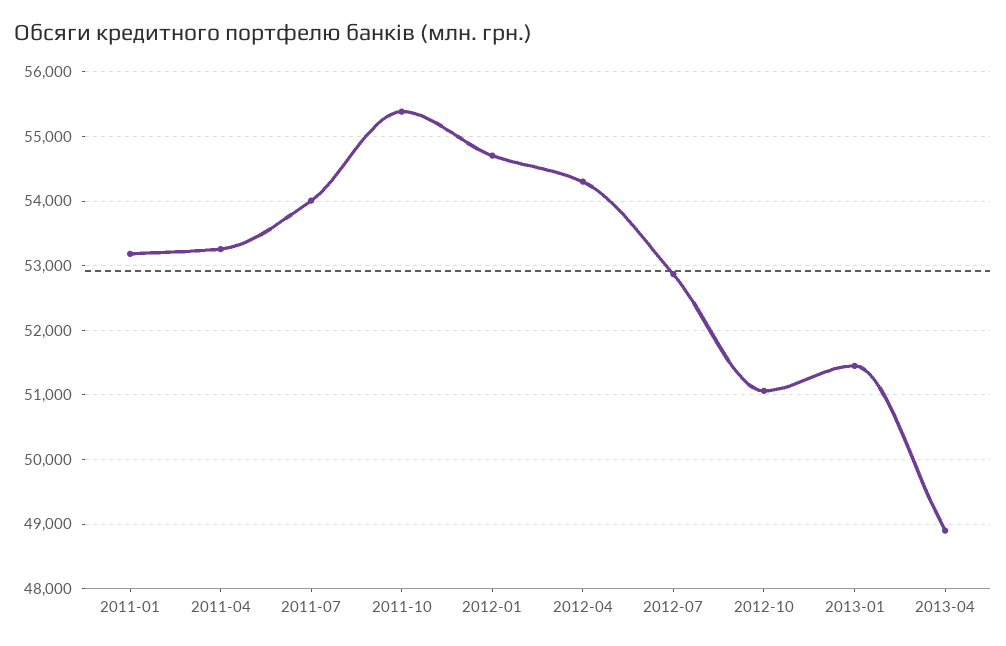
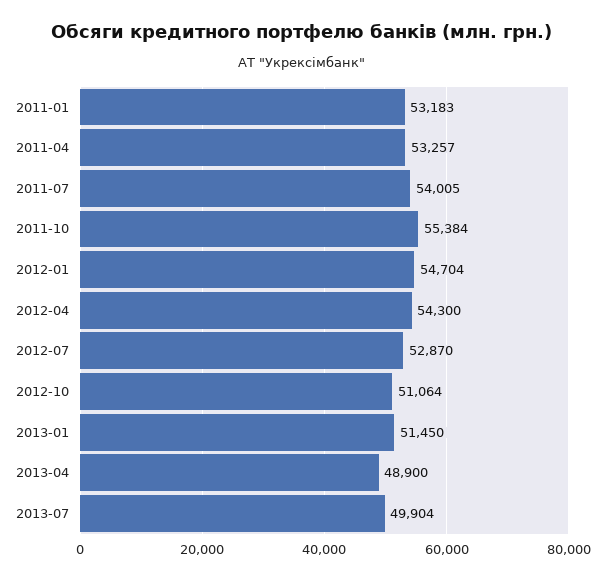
2013-07: none -> 49904

